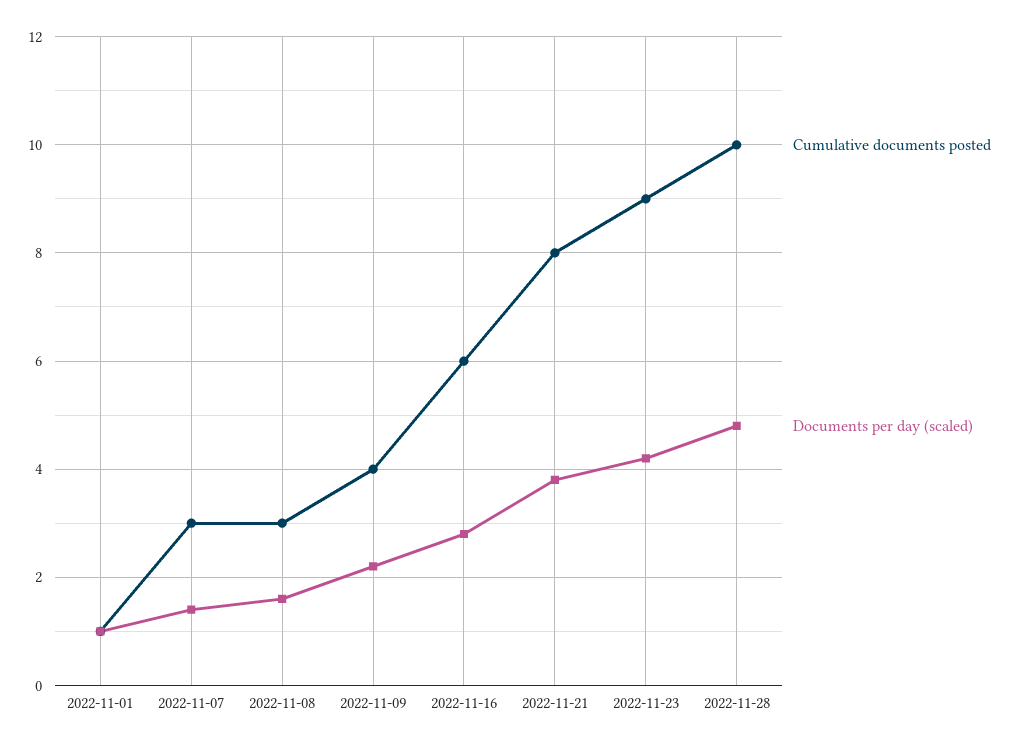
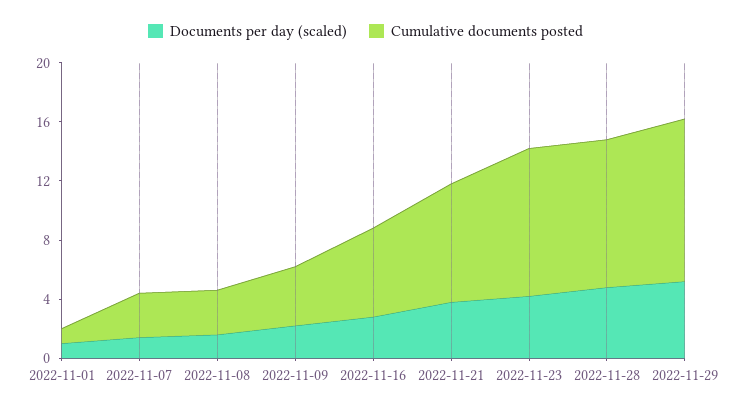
Cumulative documents posted, 2022-11-23: 9 -> 10
Documents per day (scaled), 2022-11-29: none -> 5
Cumulative documents posted, 2022-11-29: none -> 11

